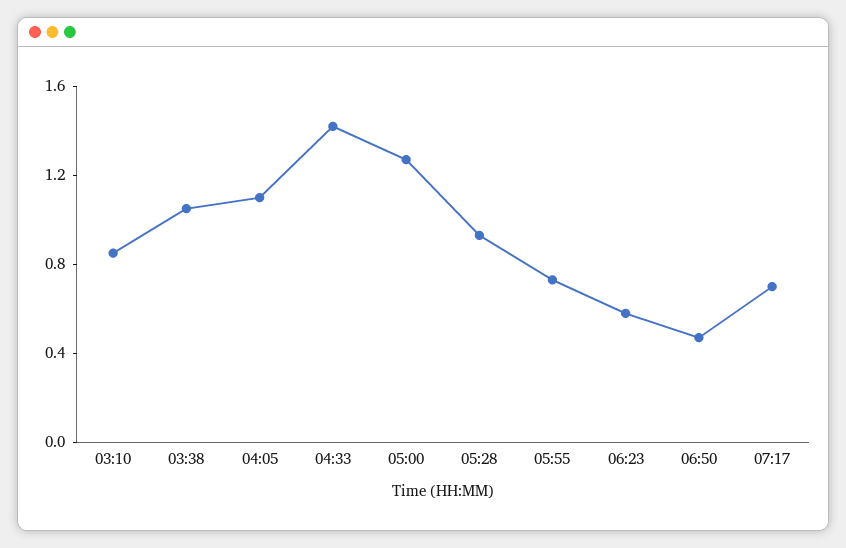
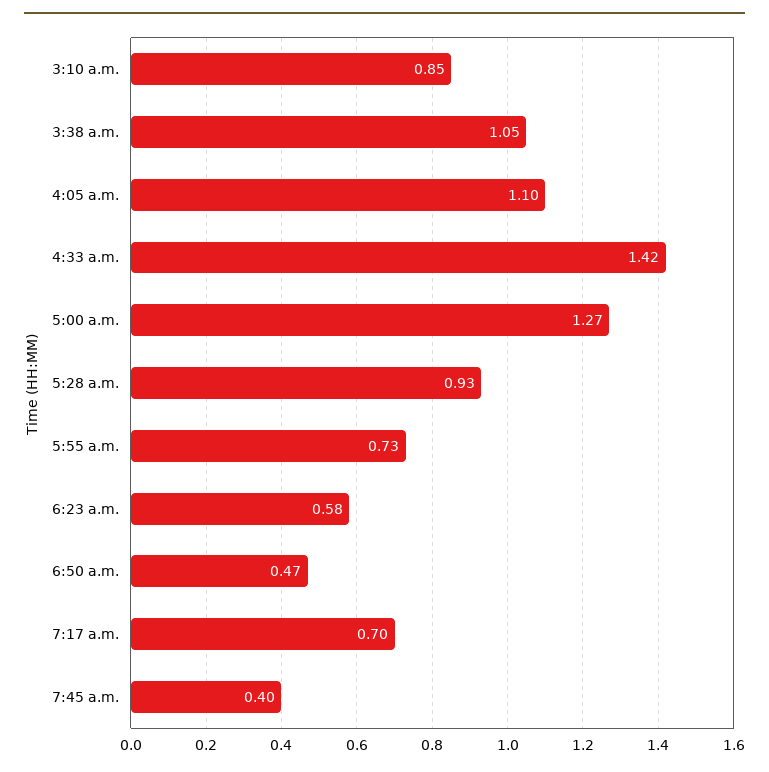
7:45 a.m.: none -> 0.4

